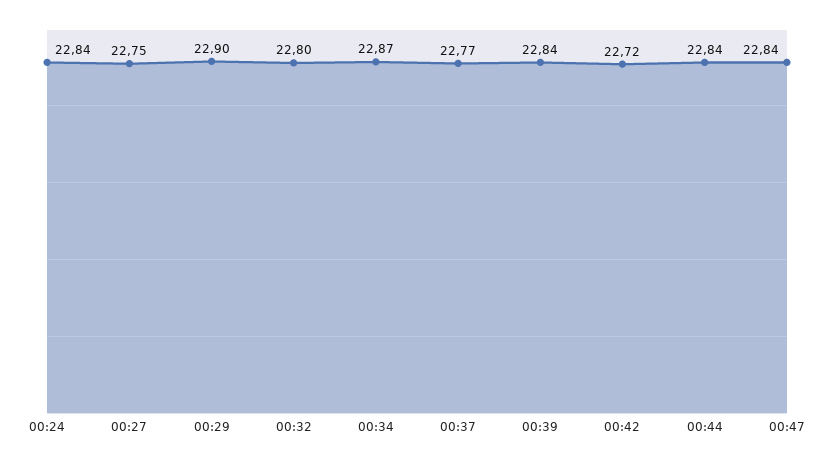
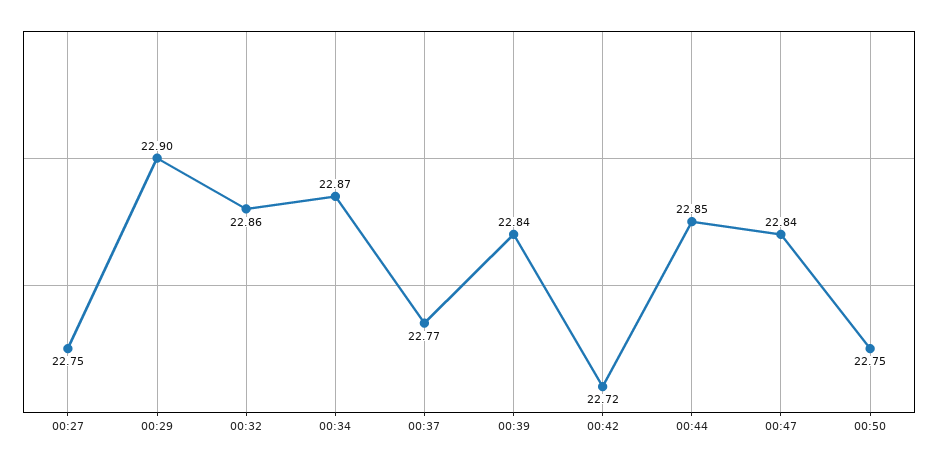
00:24: 22.84 -> none
00:32: 22.8 -> 22.86
00:44: 22.84 -> 22.85
00:50: none -> 22.75

